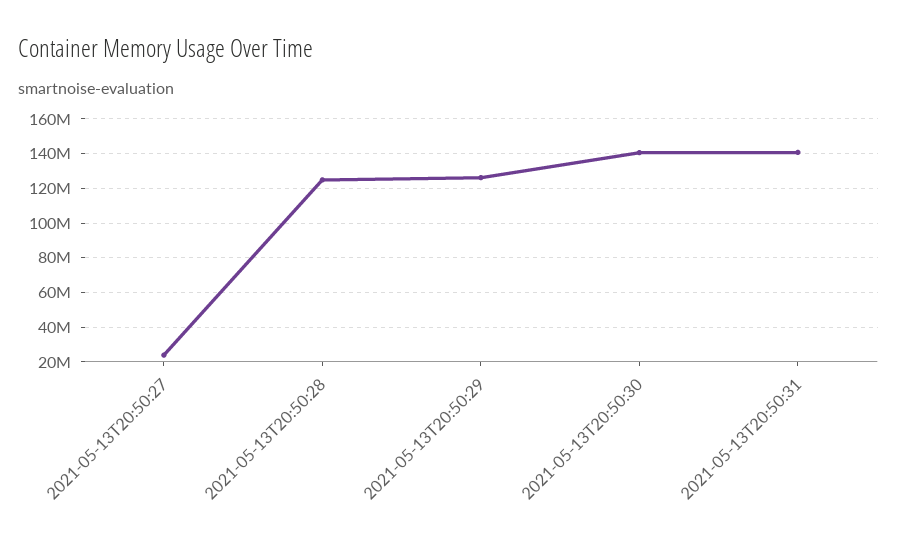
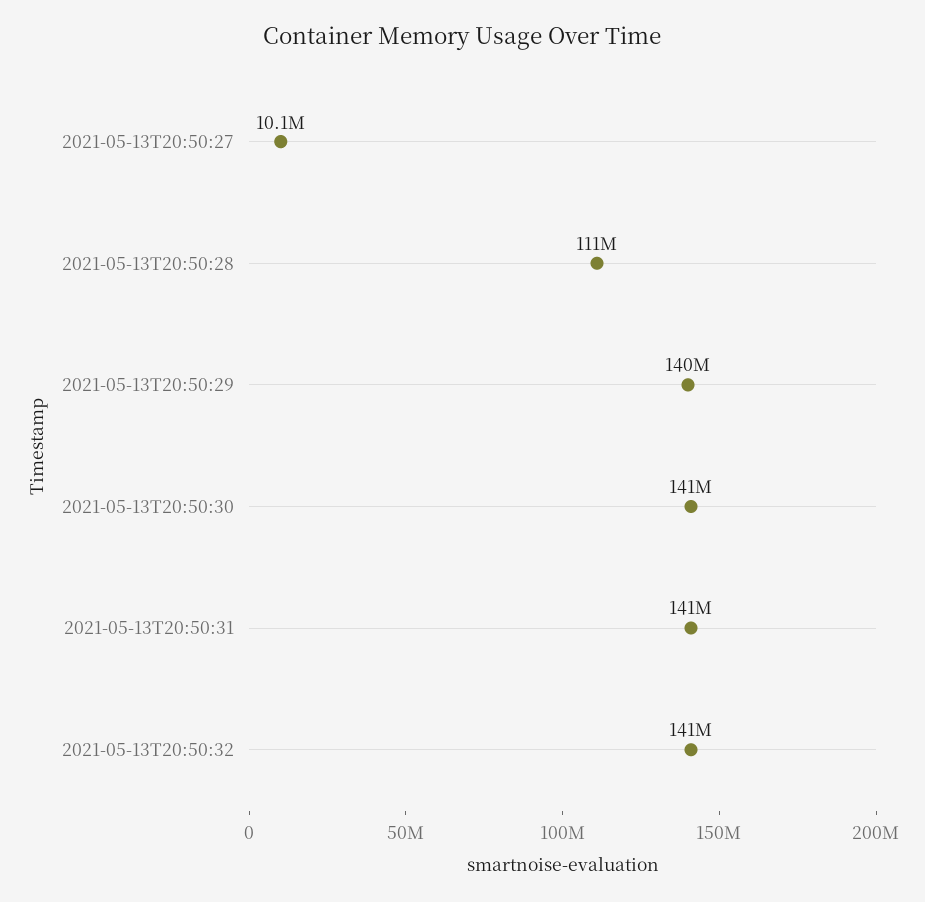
2021-05-13T20:50:27: 25000000 -> 10100000
2021-05-13T20:50:28: 125000000 -> 111000000
2021-05-13T20:50:29: 125000000 -> 140000000
2021-05-13T20:50:32: none -> 141000000

